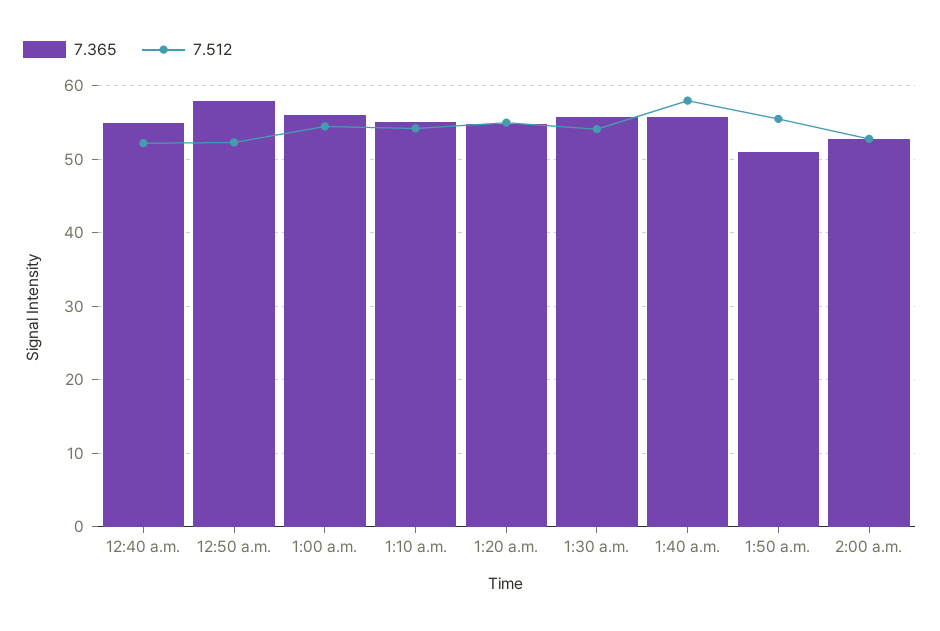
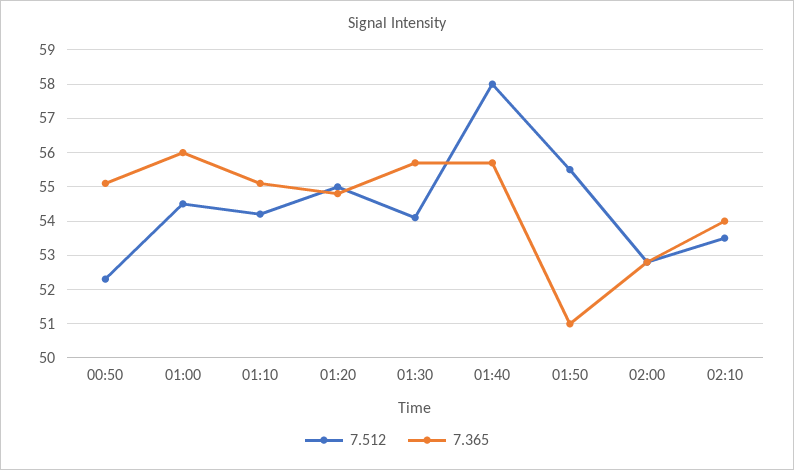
7.365, 12:40 a.m.: 55 -> none
7.512, 12:40 a.m.: 52 -> none
7.365, 12:50 a.m.: 58 -> 55
7.512, 02:10: none -> 53.5
7.365, 02:10: none -> 54

